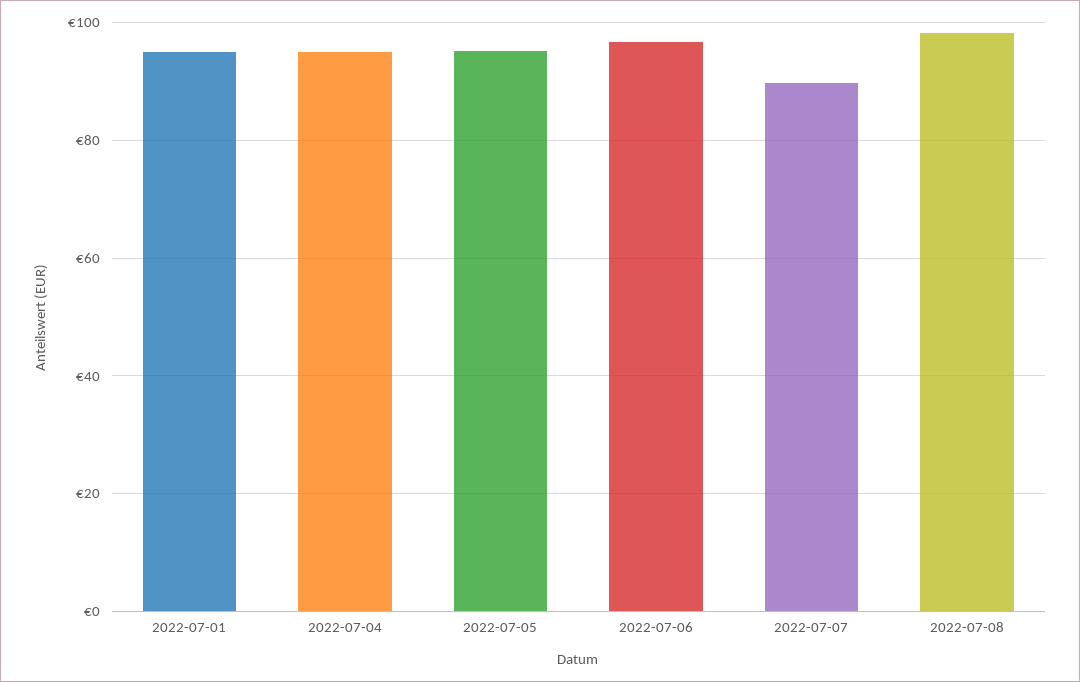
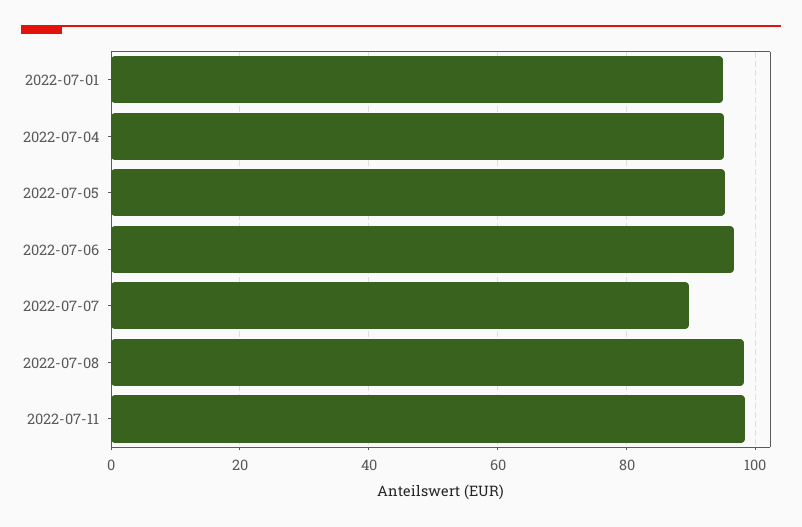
2022-07-11: none -> 98

